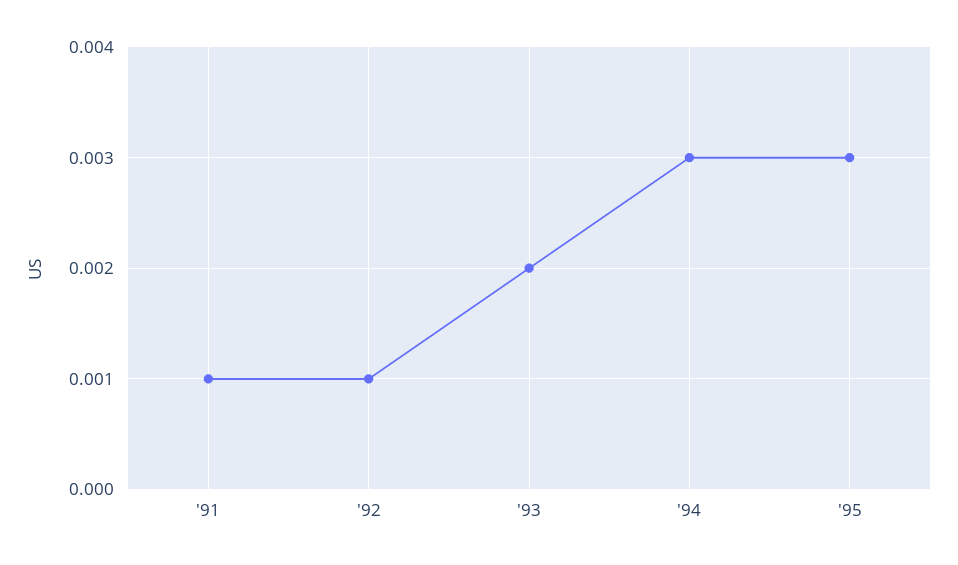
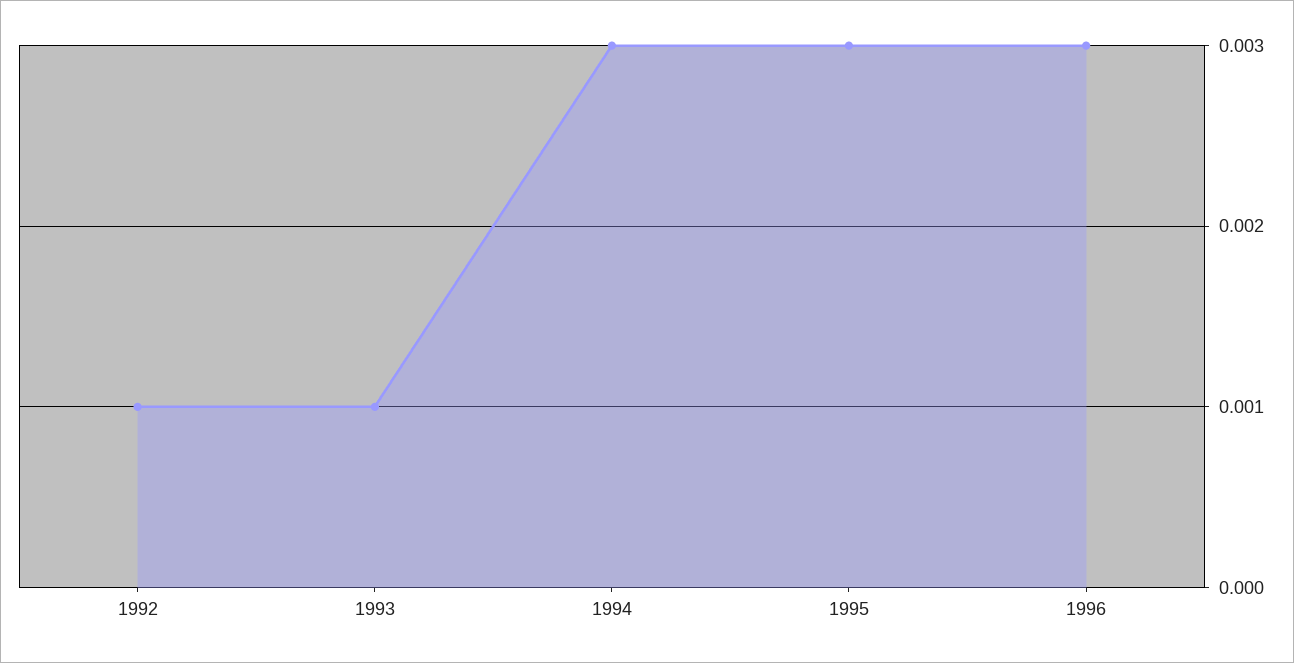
'91: 0.001 -> none
'93: 0.002 -> 0.001
1996: none -> 0.003

